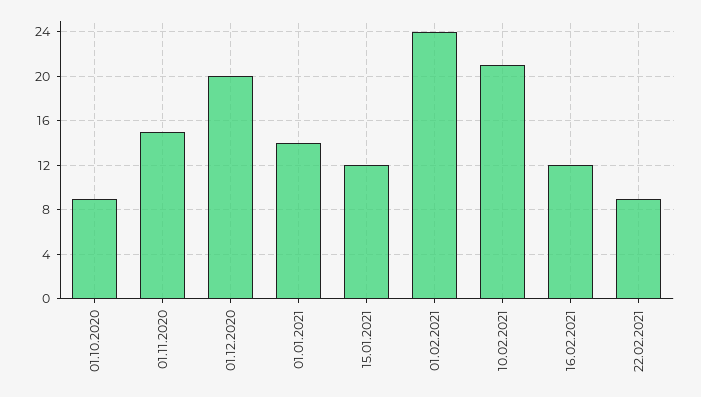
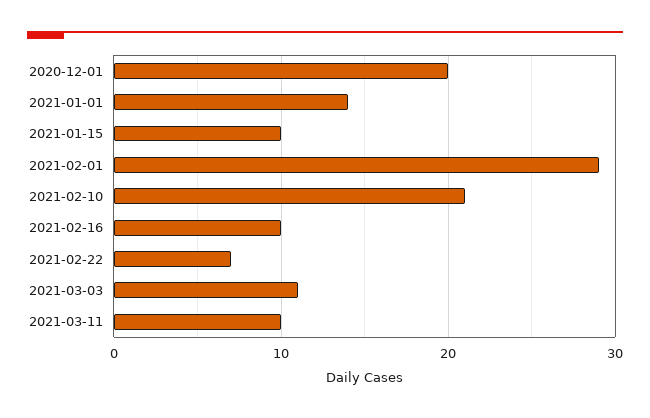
01.10.2020: 9 -> none
01.11.2020: 15 -> none
15.01.2021: 12 -> 10
01.02.2021: 24 -> 29
16.02.2021: 12 -> 10
22.02.2021: 9 -> 7
2021-03-03: none -> 11
2021-03-11: none -> 10

